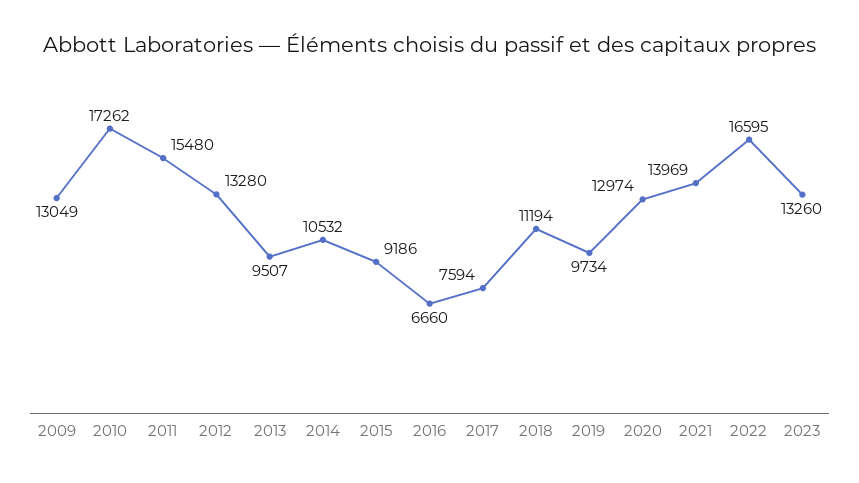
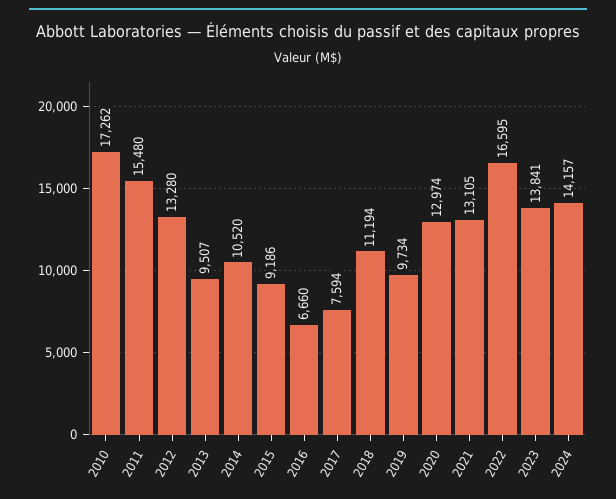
2009: 13049 -> none
2014: 10532 -> 10520
2021: 13969 -> 13105
2023: 13260 -> 13841
2024: none -> 14157

